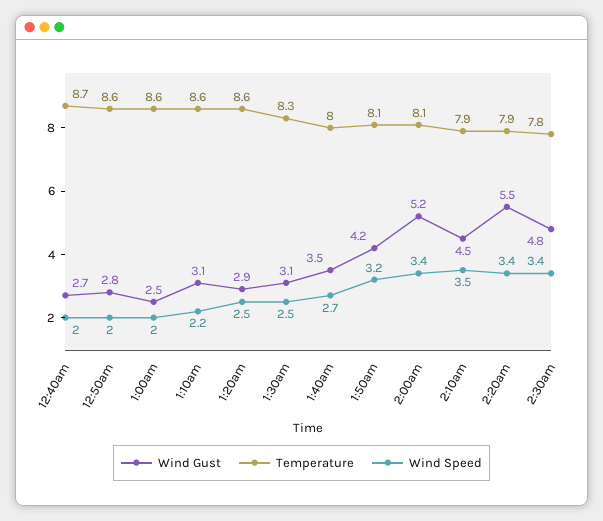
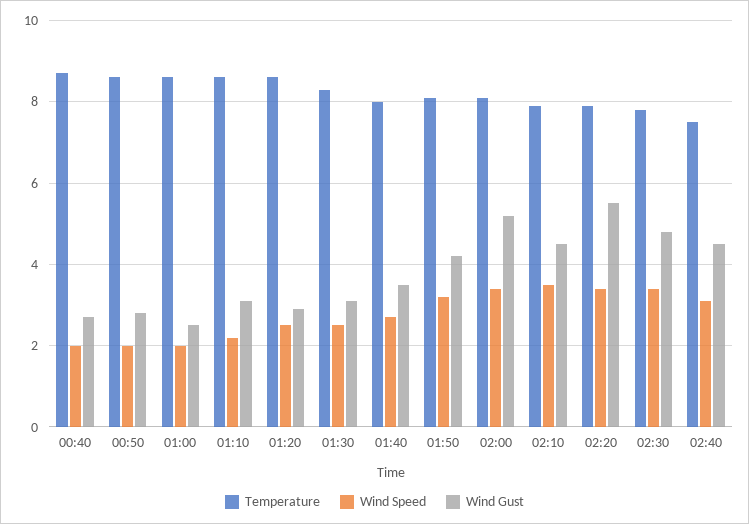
Temperature, 02:40: none -> 7.5
Wind Speed, 02:40: none -> 3
Wind Gust, 02:40: none -> 4.5

